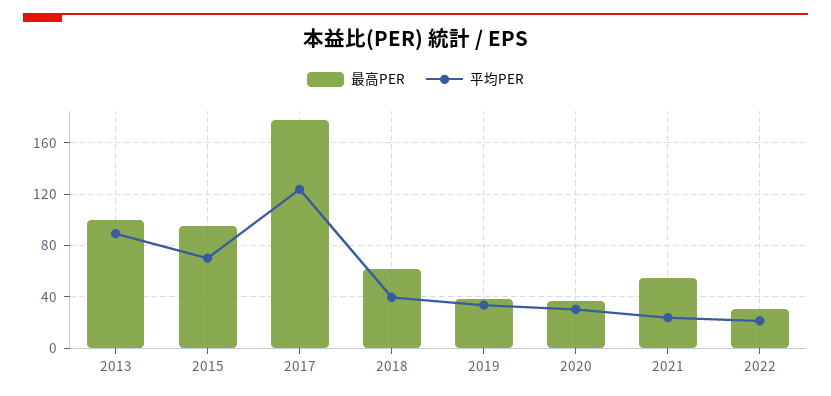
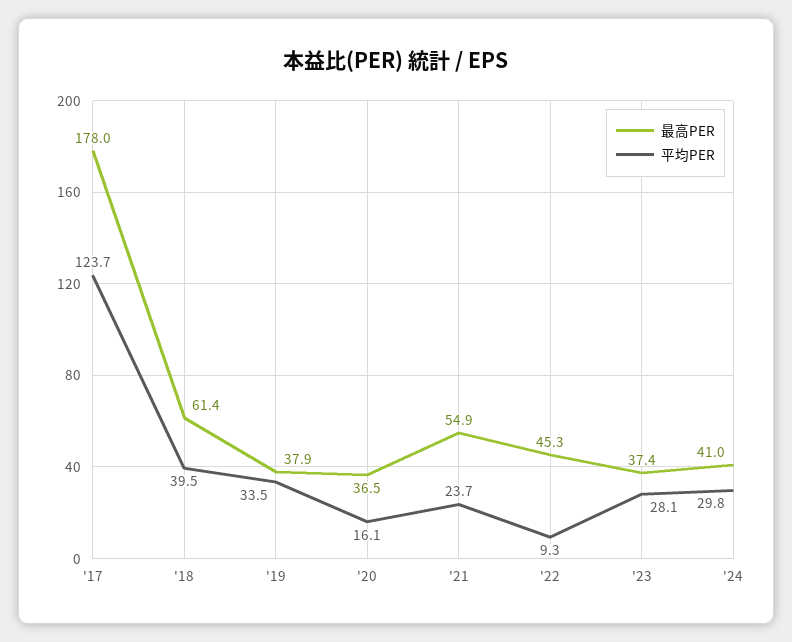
最高PER, 2013: 100 -> none
平均PER, 2013: 90 -> none
最高PER, 2015: 95 -> none
平均PER, 2015: 70 -> none
平均PER, 2020: 30 -> 16.1
最高PER, 2022: 30 -> 45.3
平均PER, 2022: 20 -> 9.3
最高PER, '23: none -> 37.4
平均PER, '23: none -> 28.1
最高PER, '24: none -> 41
平均PER, '24: none -> 29.8

